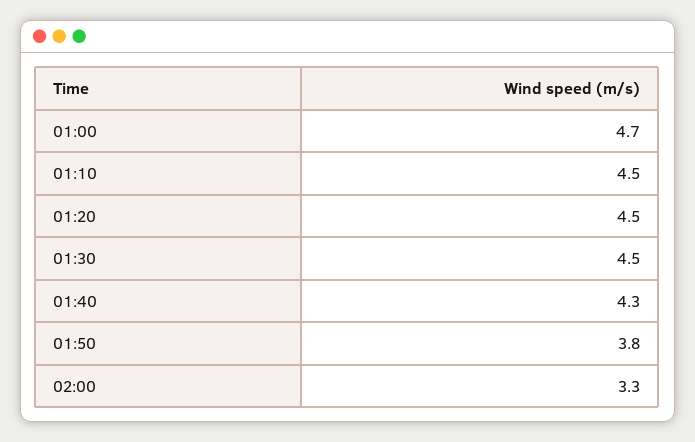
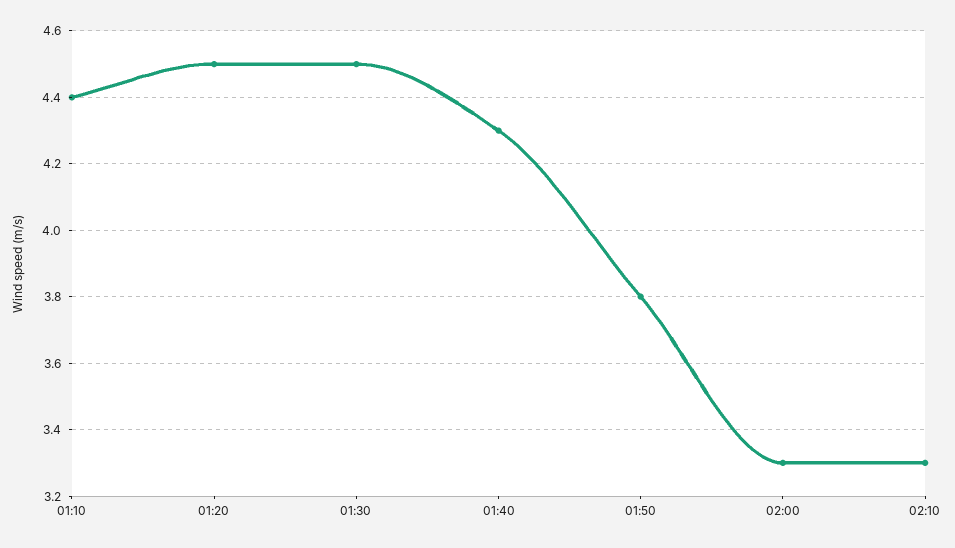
01:00: 4.7 -> none
01:10: 4.5 -> 4.4
02:10: none -> 3.3

